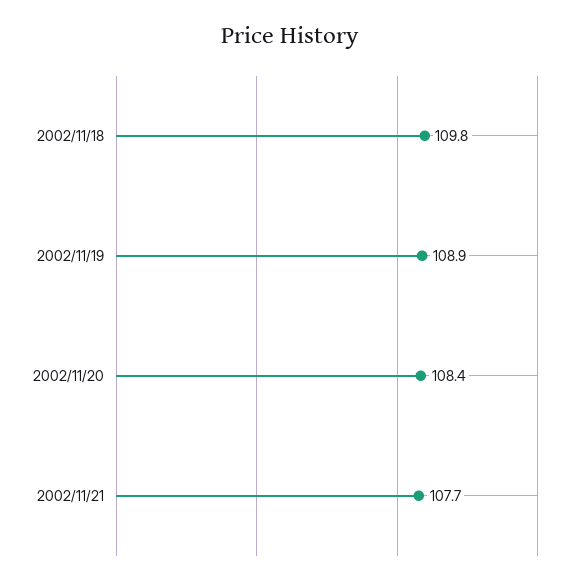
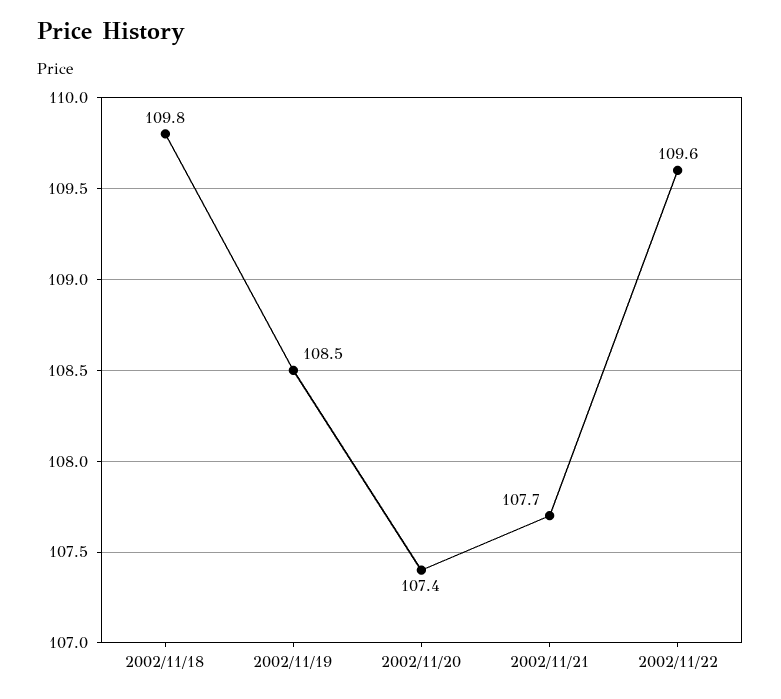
2002/11/19: 108.9 -> 108.5
2002/11/20: 108.4 -> 107.4
2002/11/22: none -> 109.6

